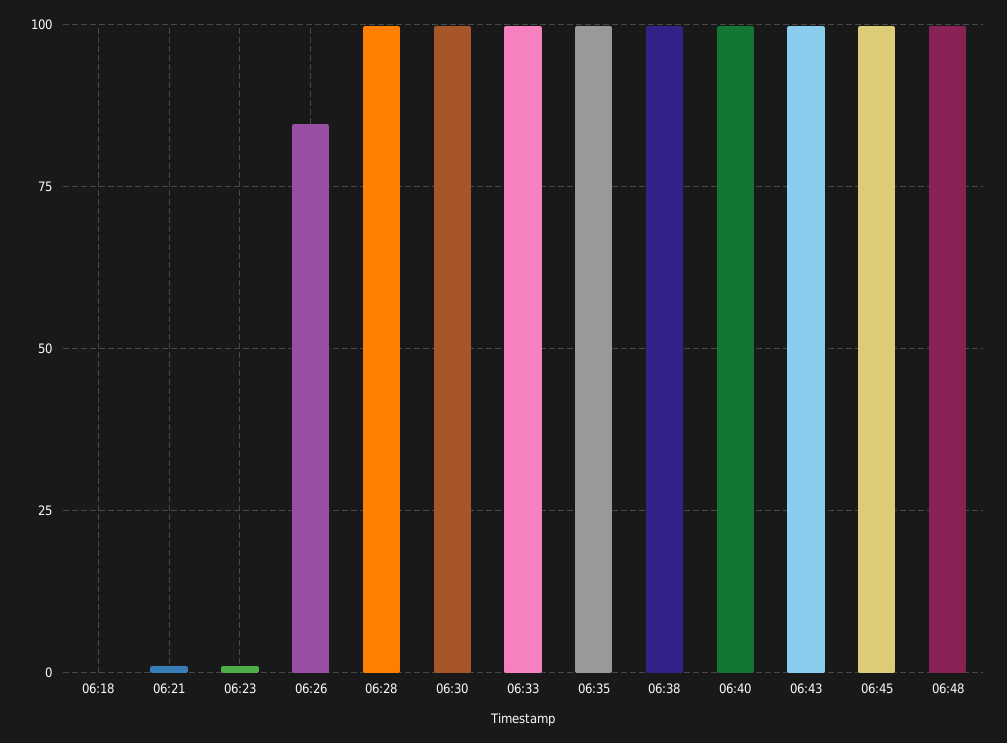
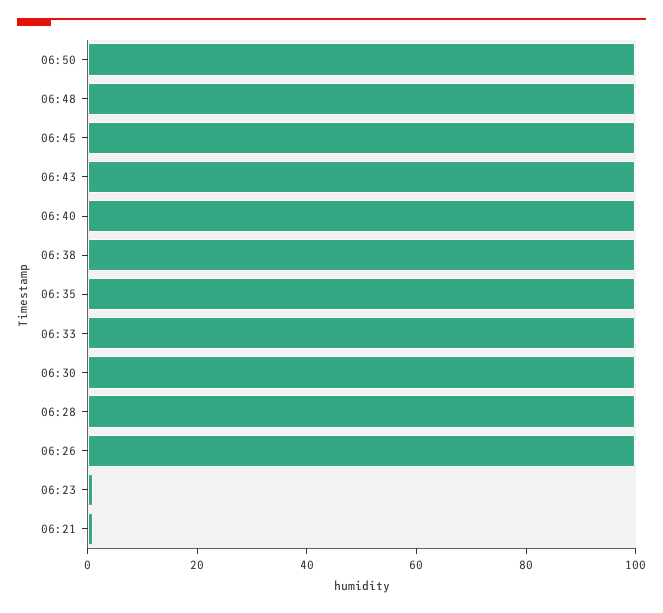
06:18: 0 -> none
06:26: 85 -> 100
06:50: none -> 100

